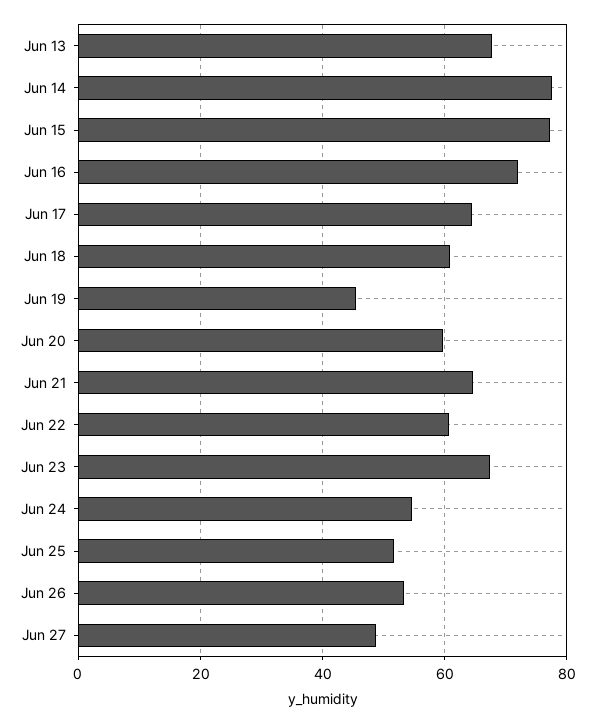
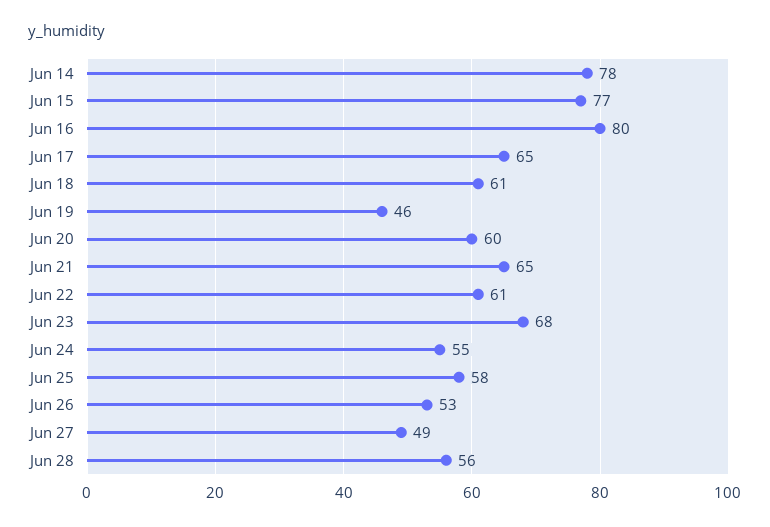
Jun 13: 68 -> none
Jun 16: 72 -> 80
Jun 25: 52 -> 58
Jun 28: none -> 56

